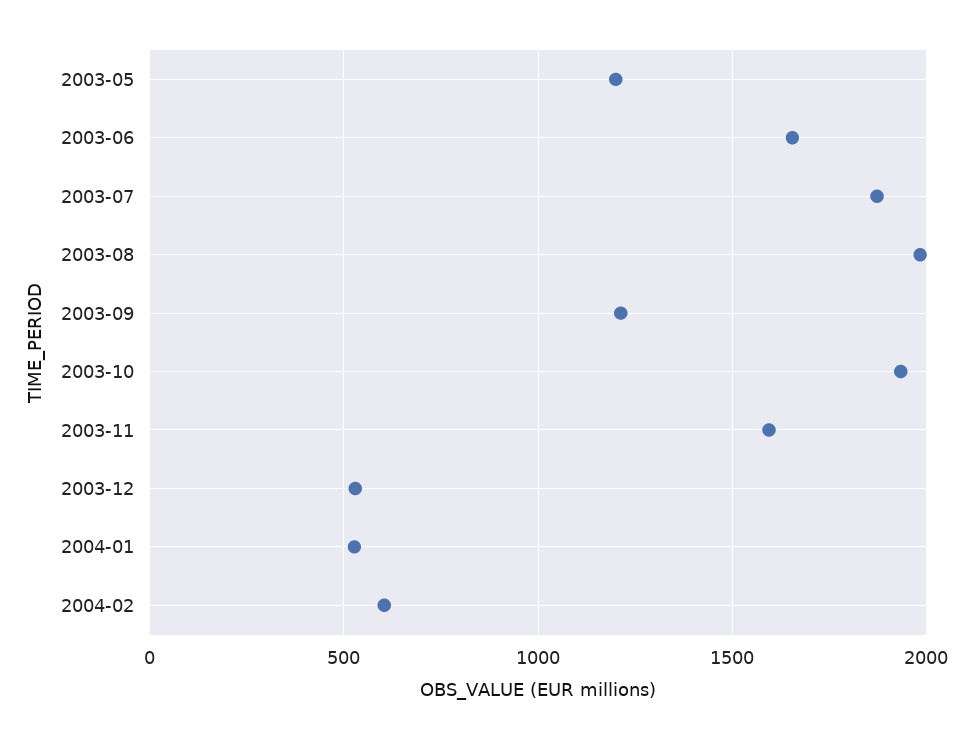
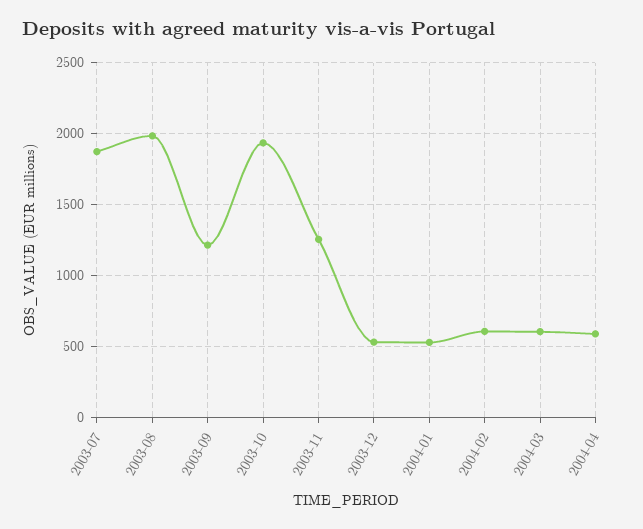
2003-05: 1200 -> none
2003-06: 1650 -> none
2003-11: 1600 -> 1250
2004-03: none -> 600
2004-04: none -> 600

